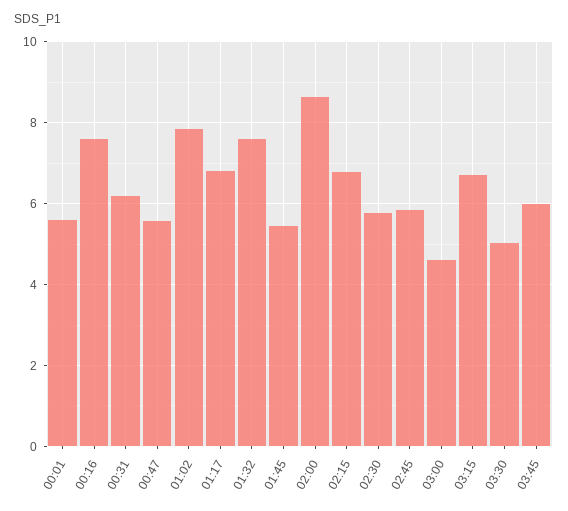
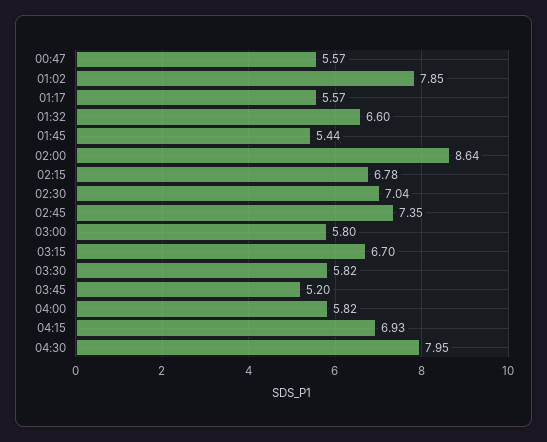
00:01: 5.6 -> none
00:16: 7.6 -> none
00:31: 6.2 -> none
01:17: 6.8 -> 5.57
01:32: 7.6 -> 6.6
02:30: 5.8 -> 7.04
02:45: 5.8 -> 7.35
03:00: 4.6 -> 5.8
03:30: 5 -> 5.82
03:45: 6 -> 5.2
04:00: none -> 5.82
04:15: none -> 6.93
04:30: none -> 7.95

